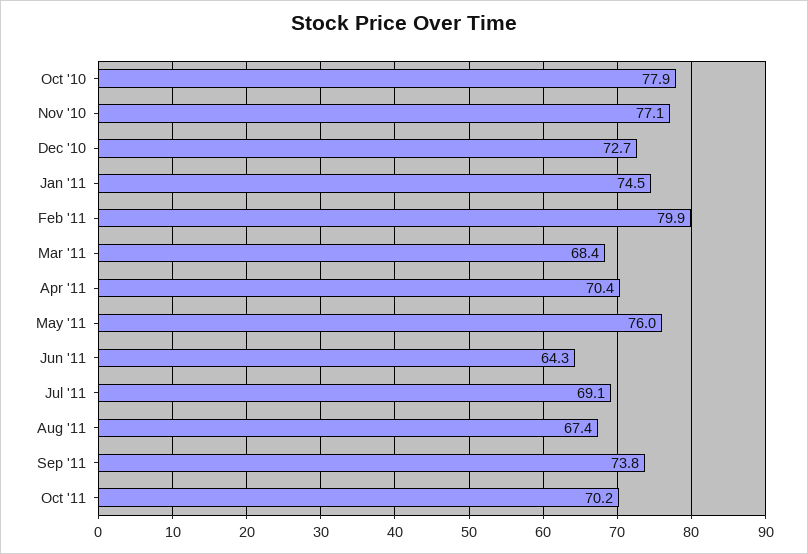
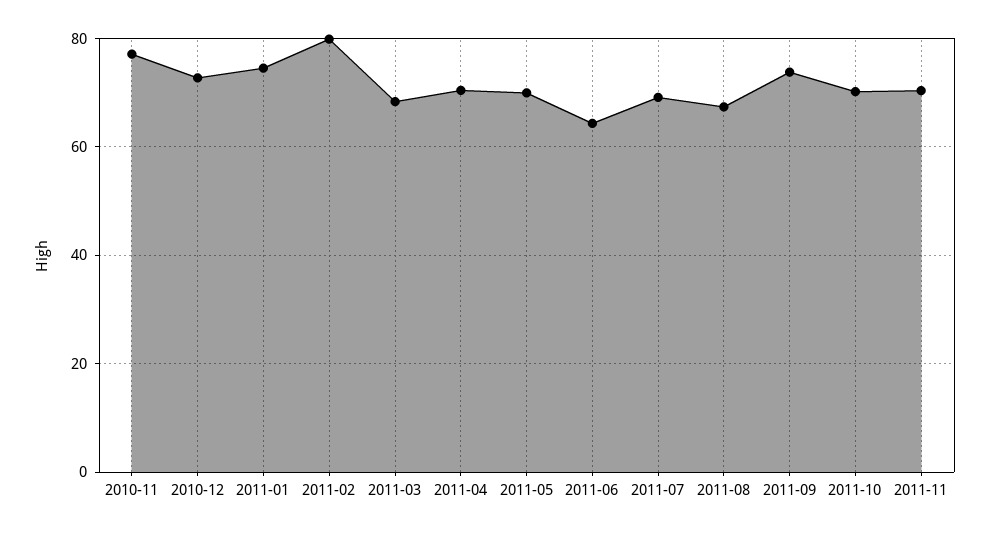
Oct '10: 77.9 -> none
May '11: 76 -> 70
2011-11: none -> 70

